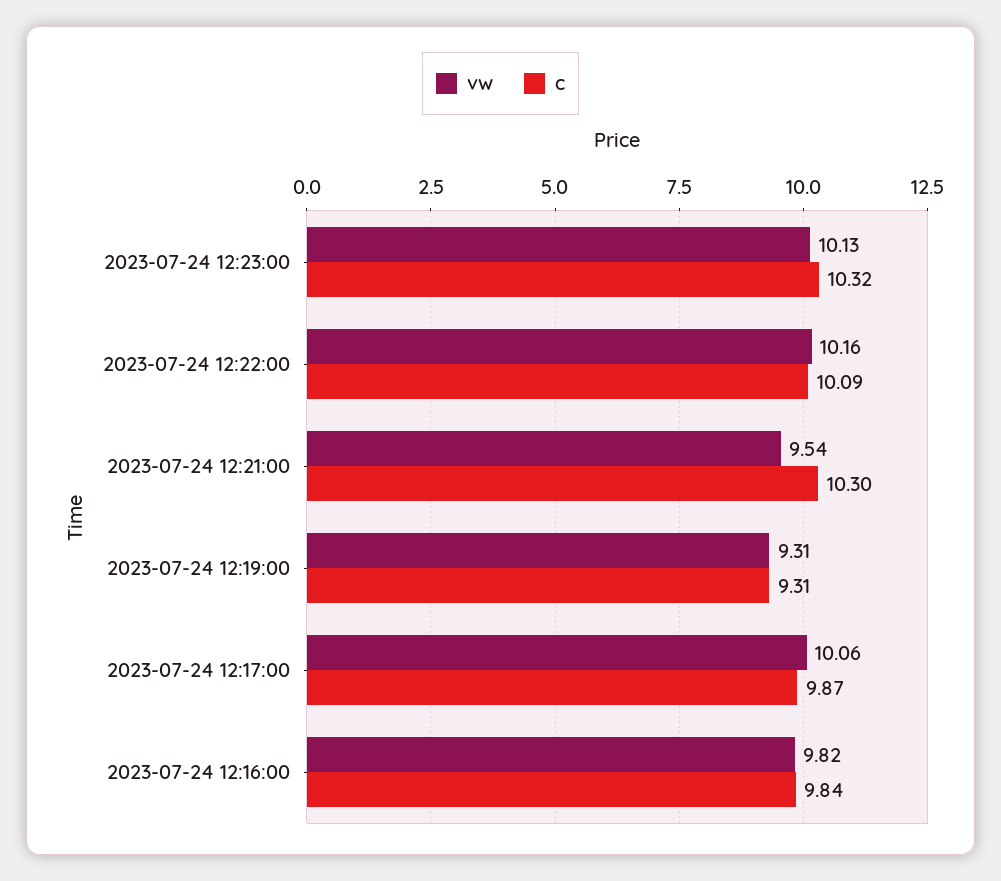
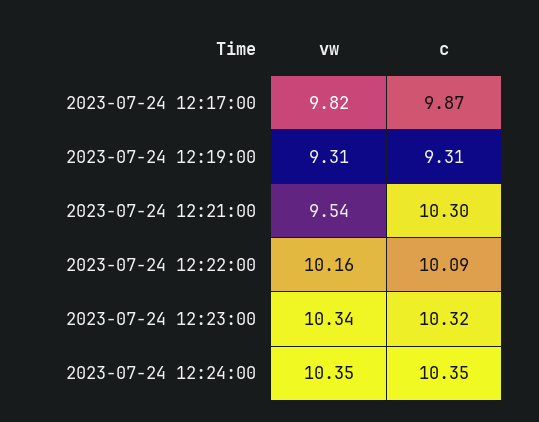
vw, 2023-07-24 12:23:00: 10.13 -> 10.34
vw, 2023-07-24 12:17:00: 10.06 -> 9.82
vw, 2023-07-24 12:16:00: 9.82 -> none
c, 2023-07-24 12:16:00: 9.84 -> none
vw, 2023-07-24 12:24:00: none -> 10.35
c, 2023-07-24 12:24:00: none -> 10.35

